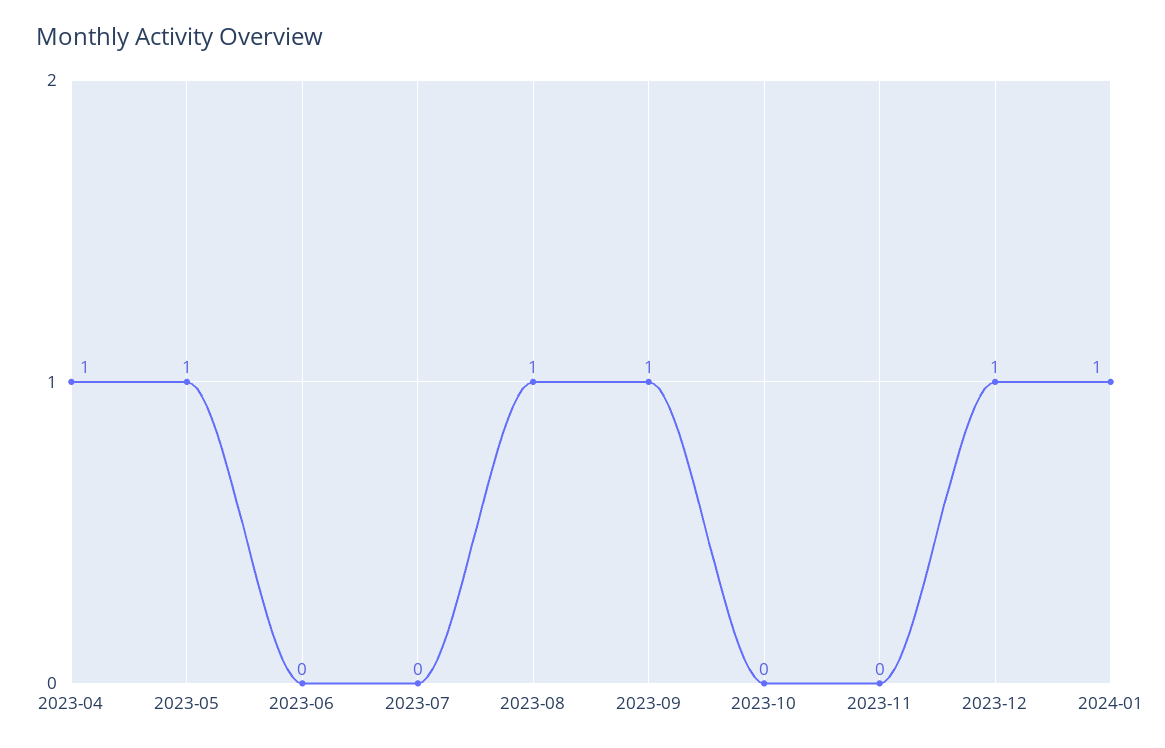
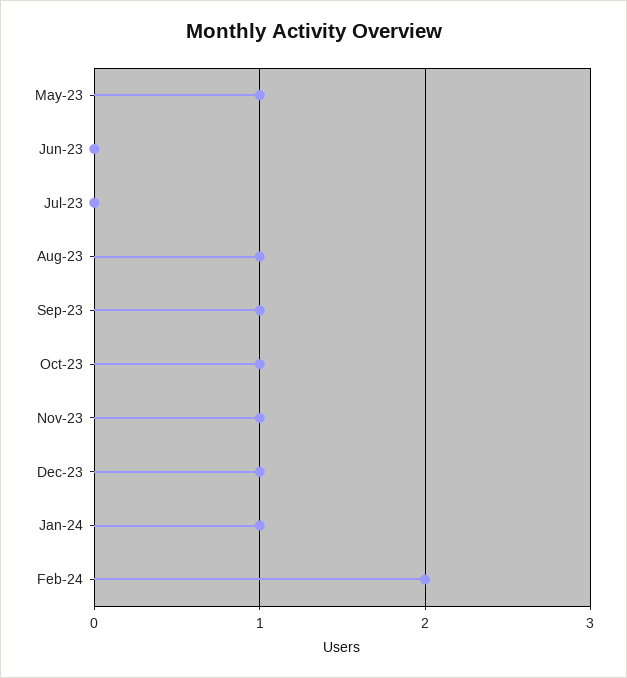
2023-04: 1 -> none
2023-10: 0 -> 1
2023-11: 0 -> 1
Feb-24: none -> 2

